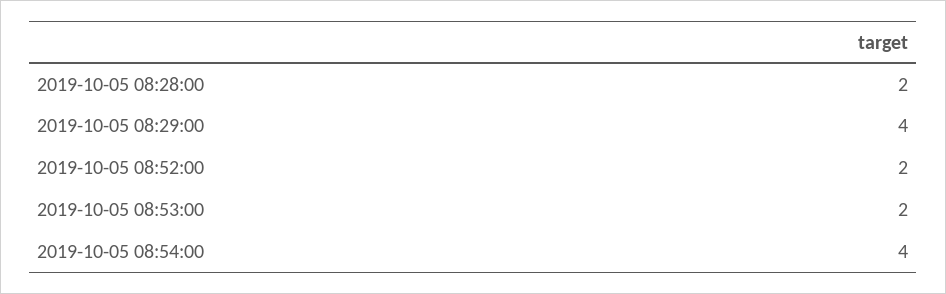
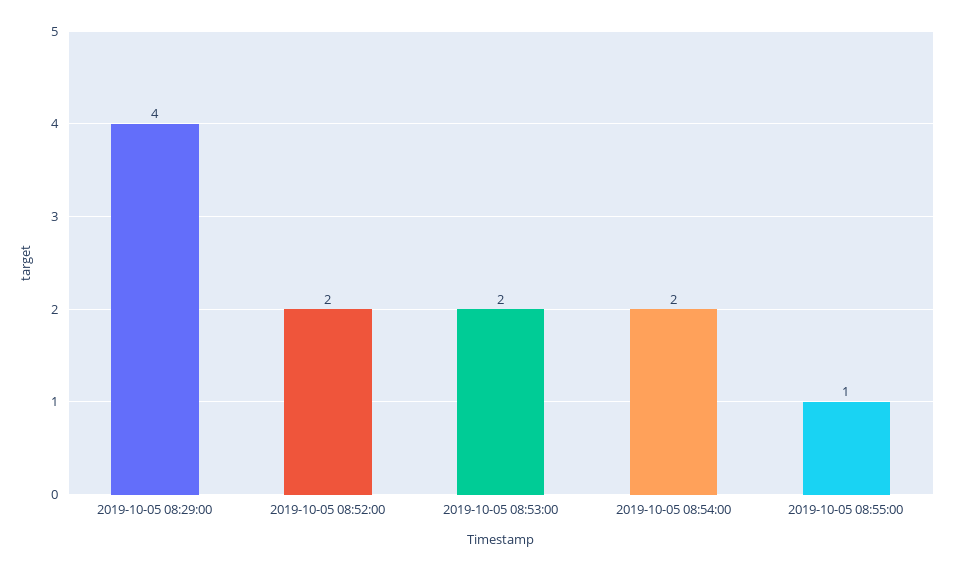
2019-10-05 08:28:00: 2 -> none
2019-10-05 08:54:00: 4 -> 2
2019-10-05 08:55:00: none -> 1

